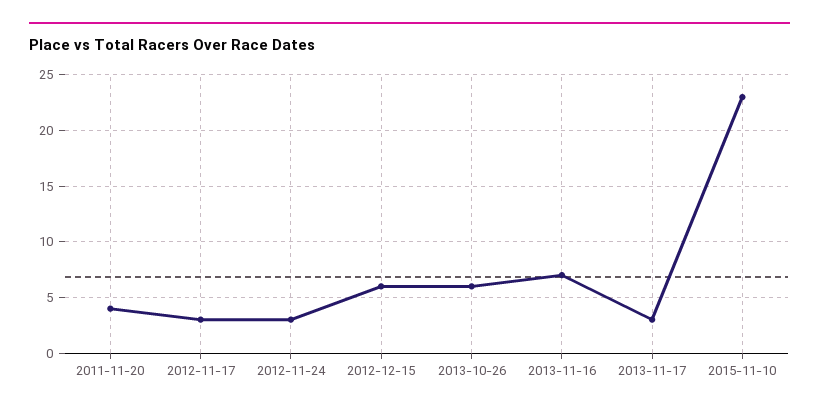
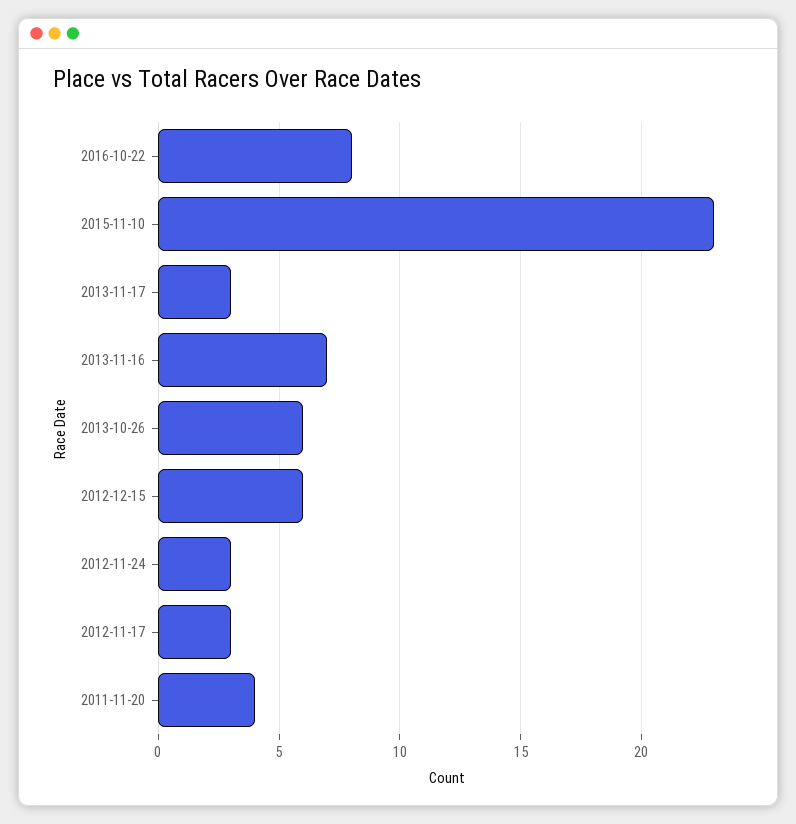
2016-10-22: none -> 8

